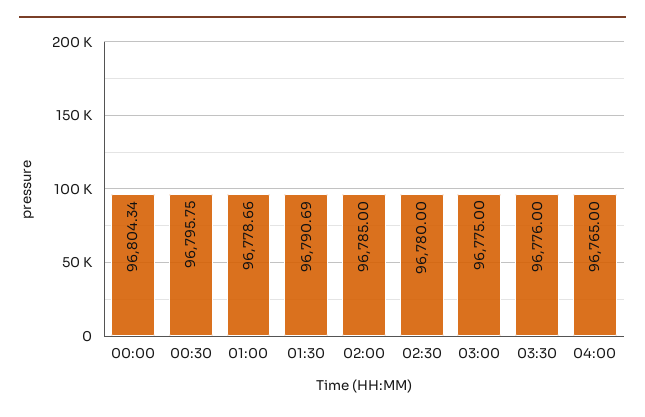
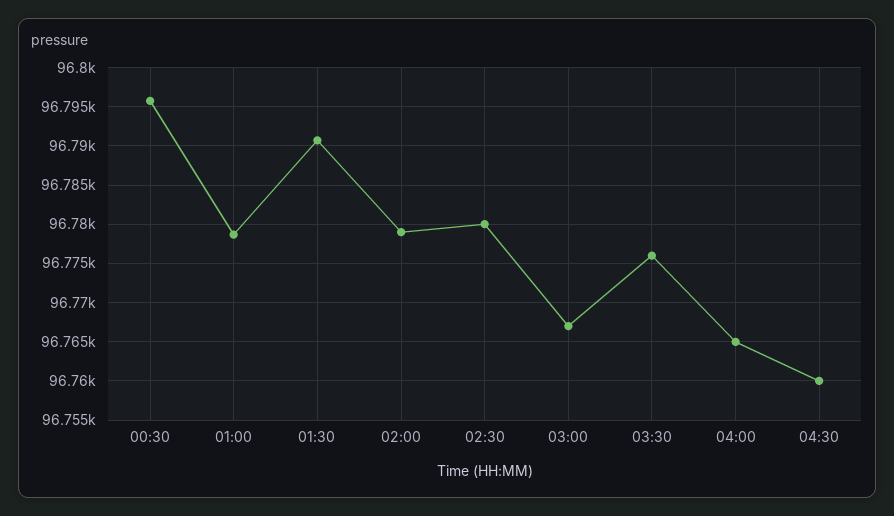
00:00: 96804.34 -> none
02:00: 96785 -> 96779
03:00: 96775 -> 96767
04:30: none -> 96760

